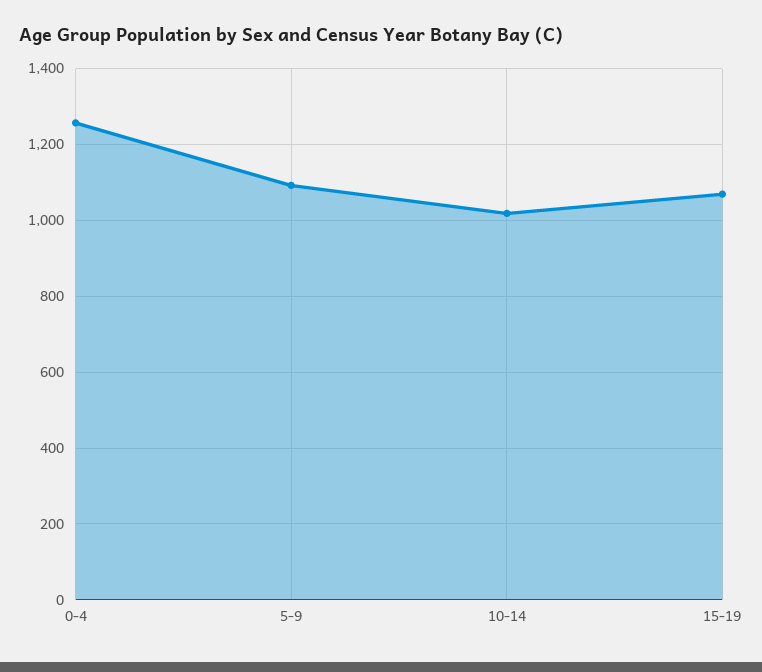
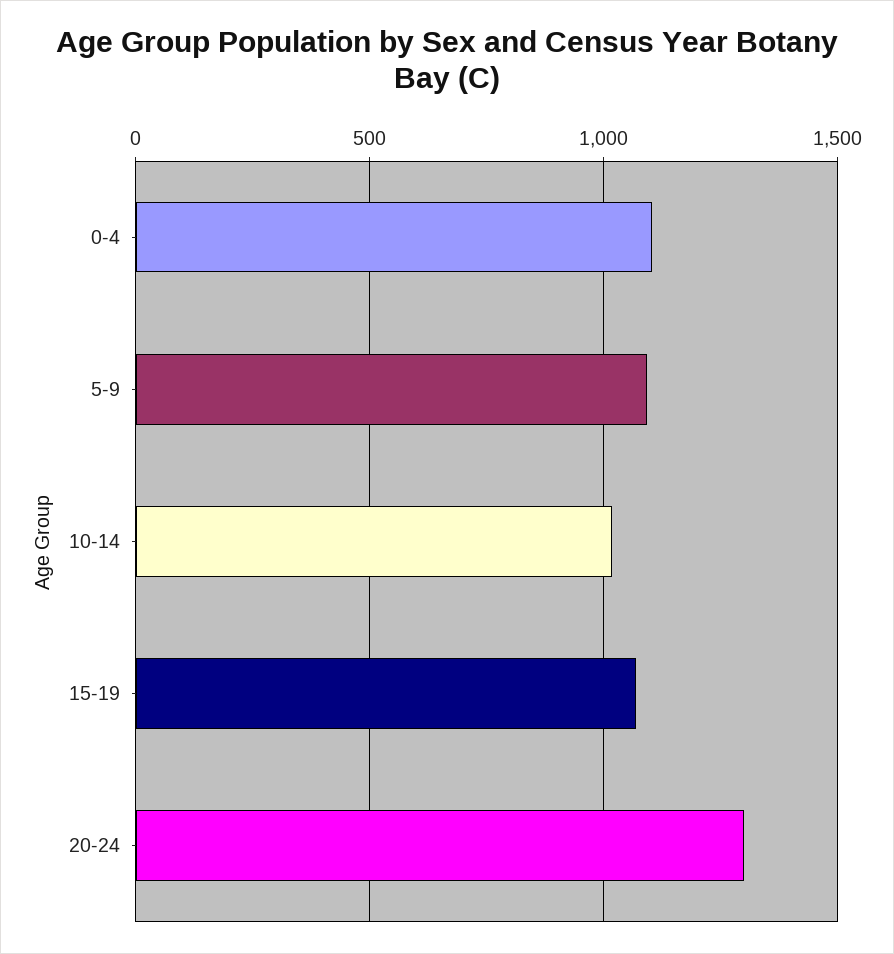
0-4: 1260 -> 1100
20-24: none -> 1300

